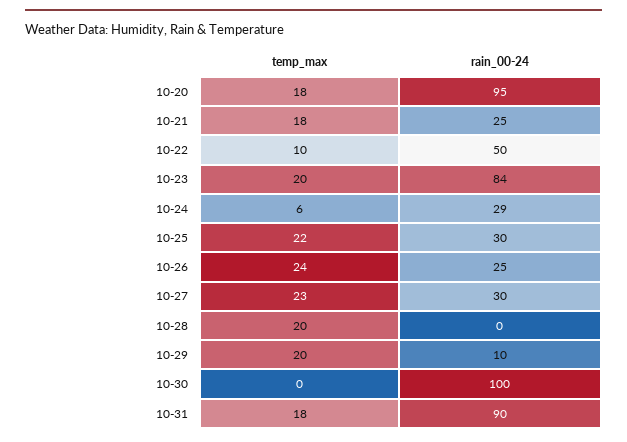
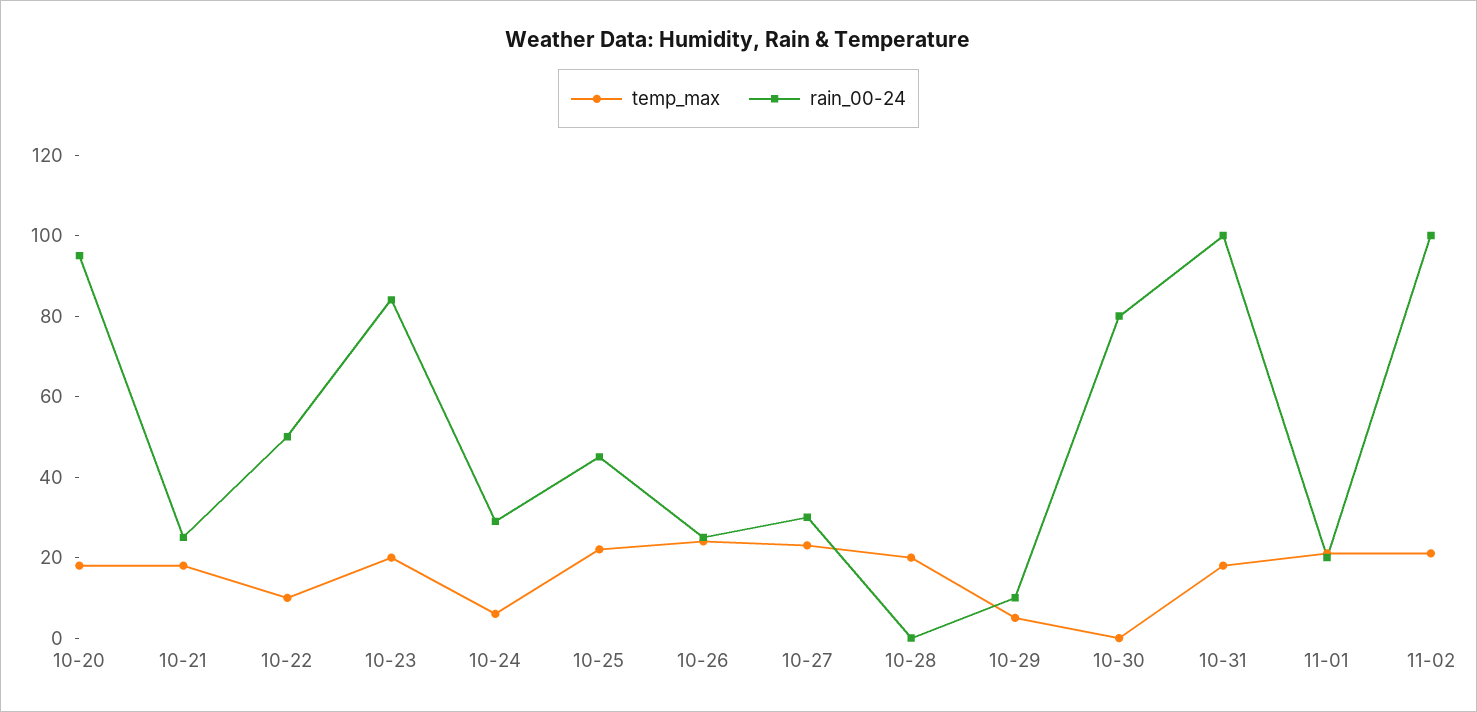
rain_00-24, 10-25: 30 -> 45
temp_max, 10-29: 20 -> 5
rain_00-24, 10-30: 100 -> 80
rain_00-24, 10-31: 90 -> 100
temp_max, 11-01: none -> 20
rain_00-24, 11-01: none -> 20
temp_max, 11-02: none -> 20
rain_00-24, 11-02: none -> 100

